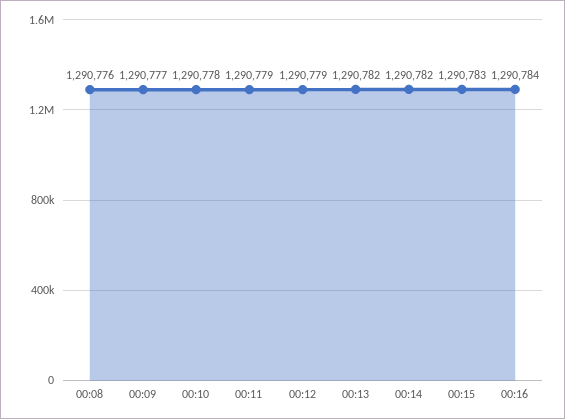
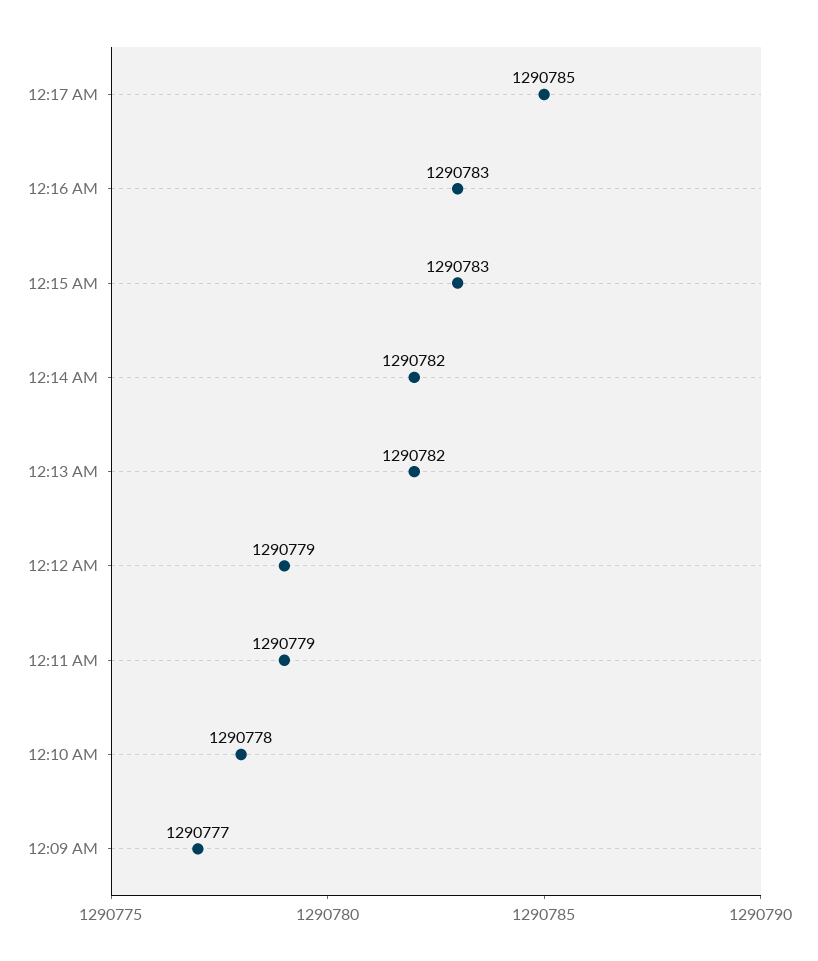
00:08: 1290776 -> none
00:16: 1290784 -> 1290783
12:17 AM: none -> 1290785

